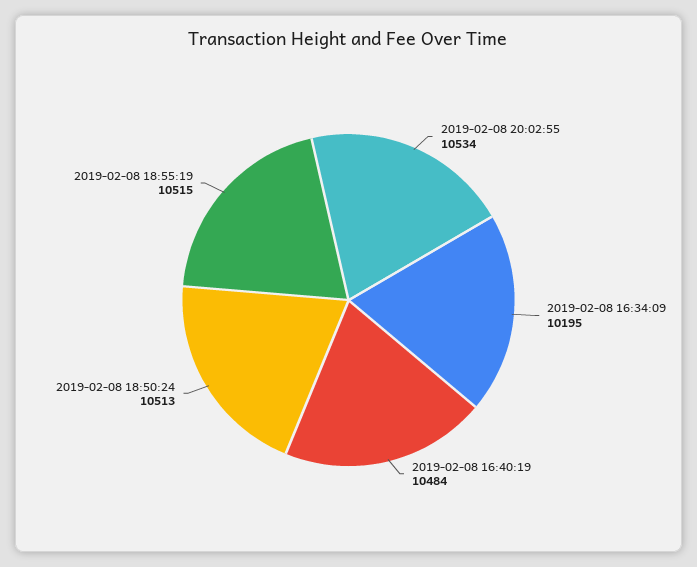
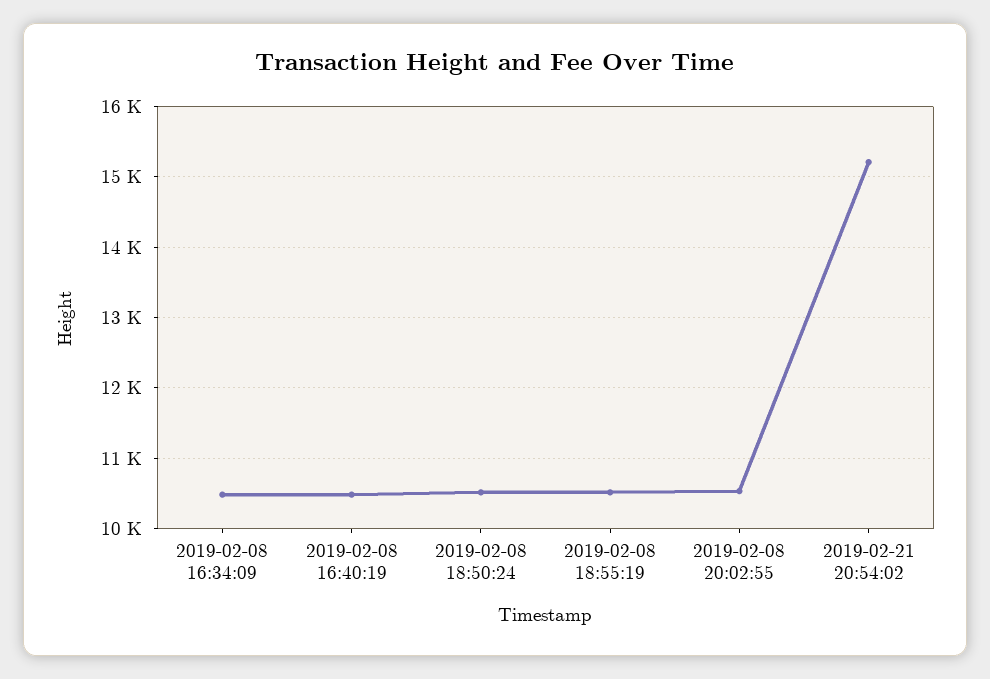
2019-02-08 16:34:09: 10195 -> 10500
2019-02-21 20:54:02: none -> 15200

